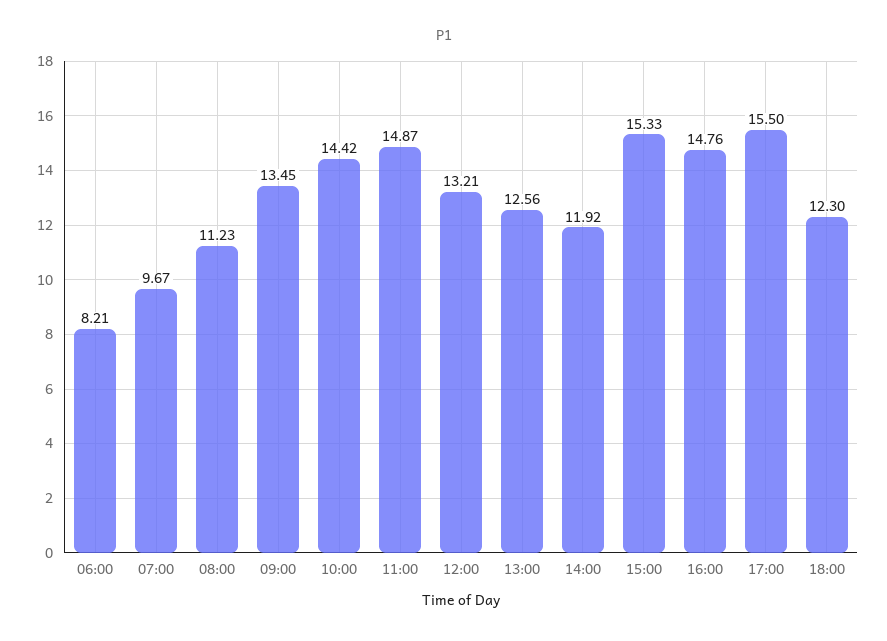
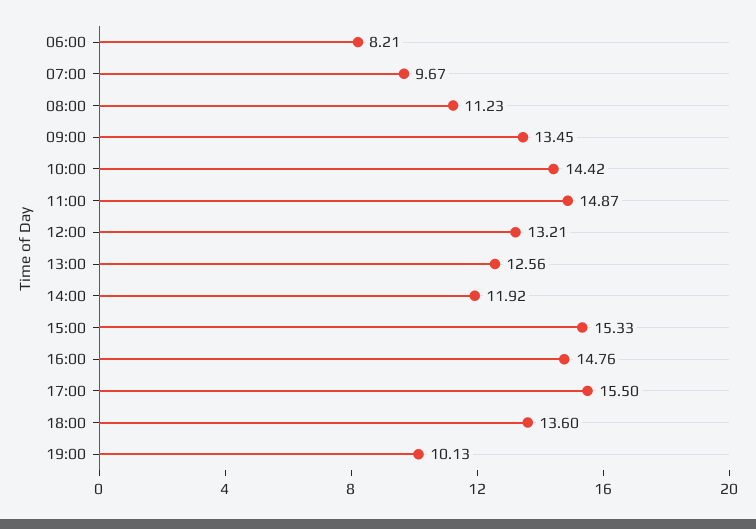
18:00: 12.3 -> 13.6
19:00: none -> 10.13

